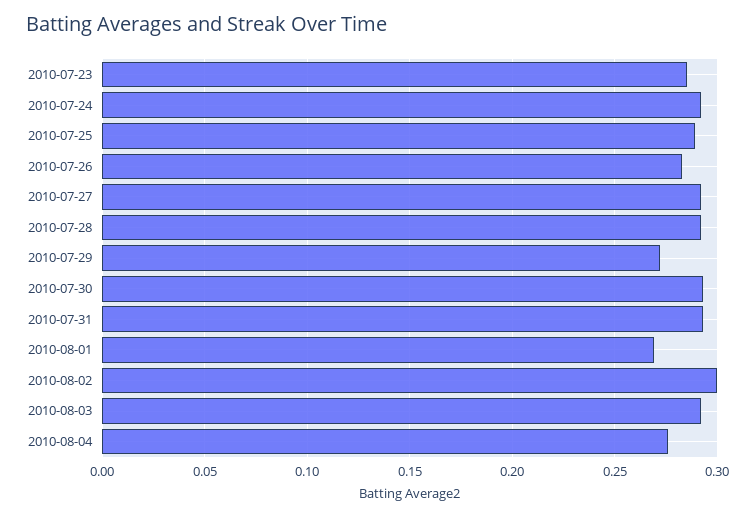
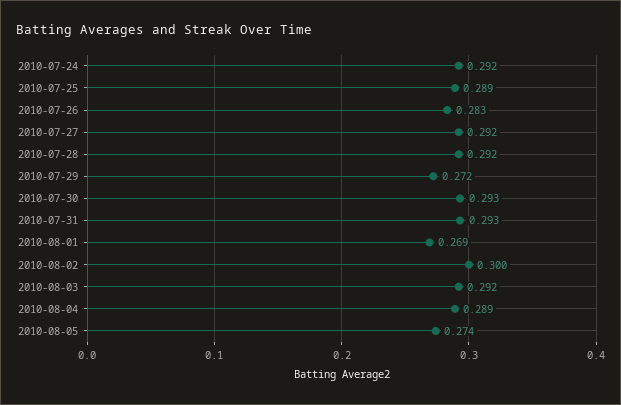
2010-07-23: 0.285 -> none
2010-08-04: 0.275 -> 0.289
2010-08-05: none -> 0.274

